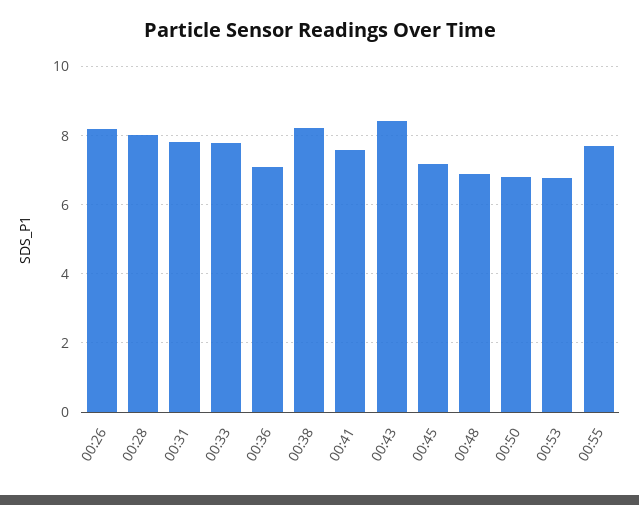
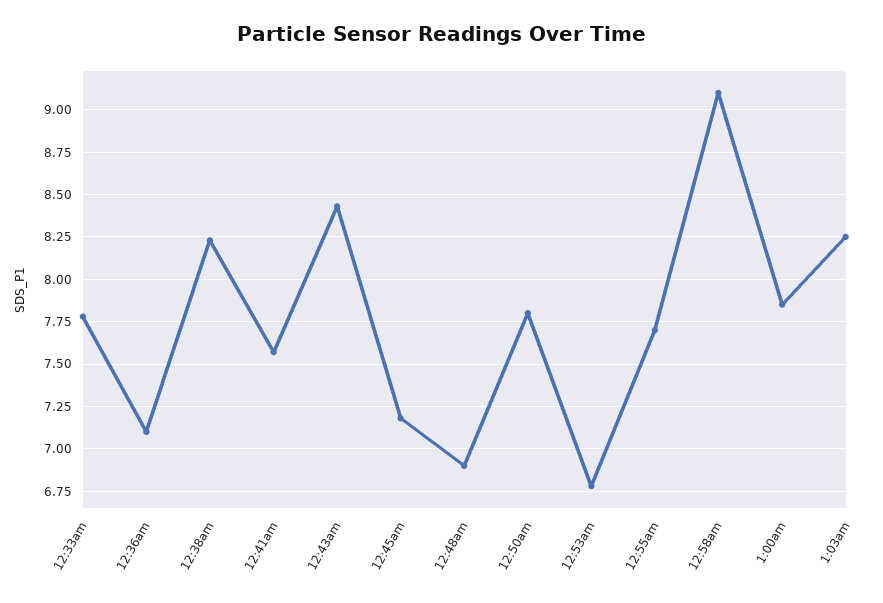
00:26: 8.2 -> none
00:28: 8 -> none
00:31: 7.8 -> none
00:50: 6.8 -> 7.8
12:58am: none -> 9.1
1:00am: none -> 7.85
1:03am: none -> 8.25

